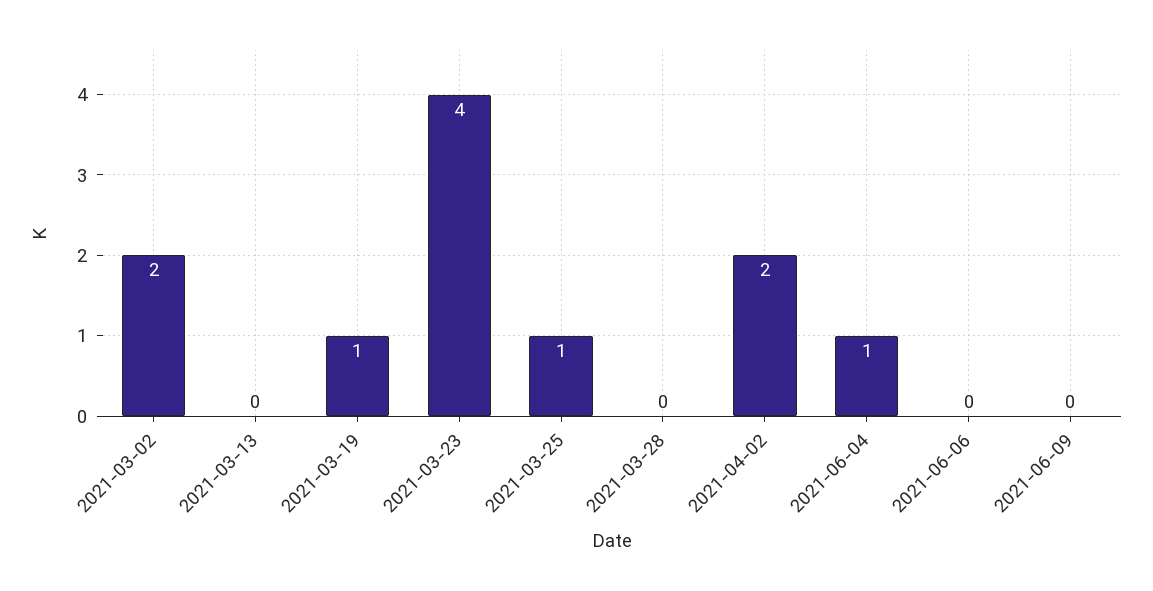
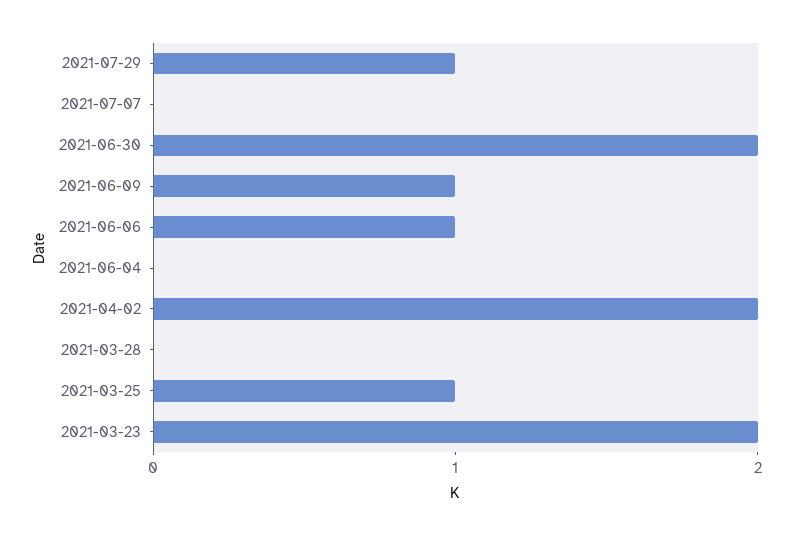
2021-03-02: 2 -> none
2021-03-13: 0 -> none
2021-03-19: 1 -> none
2021-03-23: 4 -> 2
2021-06-04: 1 -> 0
2021-06-06: 0 -> 1
2021-06-09: 0 -> 1
2021-07-29: none -> 1
2021-07-07: none -> 0
2021-06-30: none -> 2

